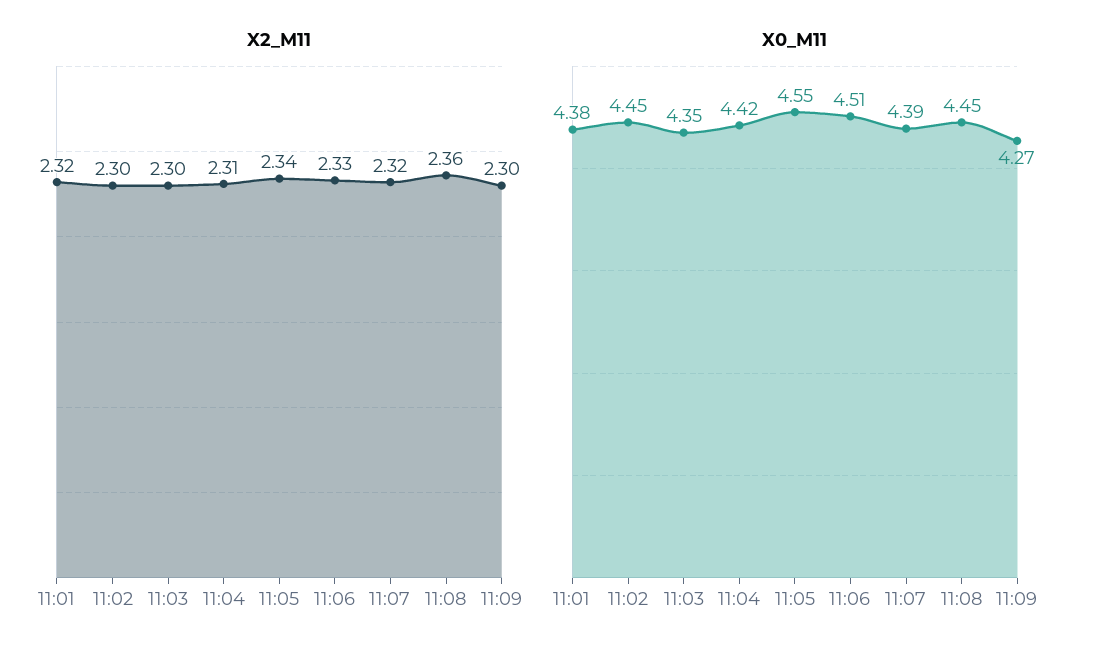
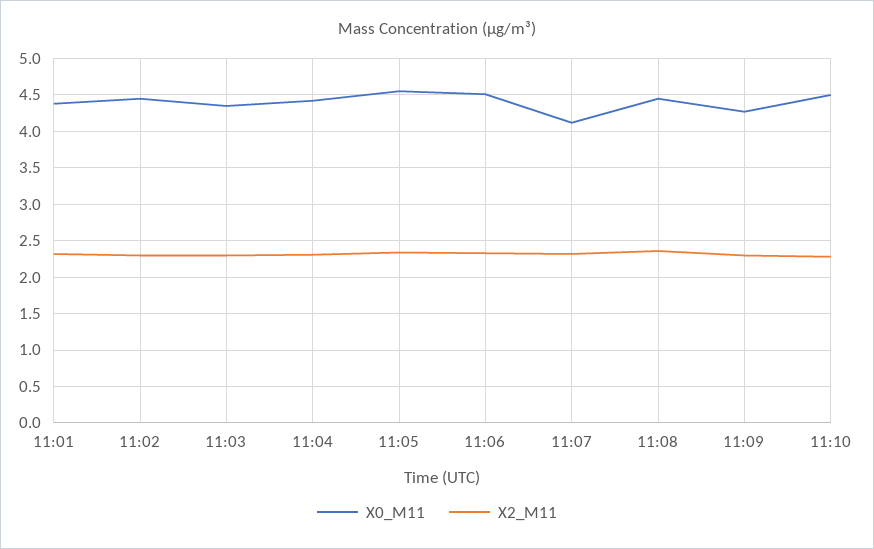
X0_M11, 11:07: 4.39 -> 4.1
X0_M11, 11:10: none -> 4.5
X2_M11, 11:10: none -> 2.3

